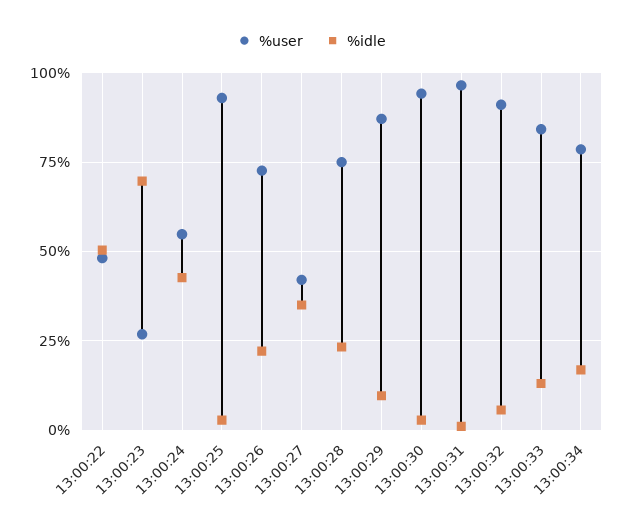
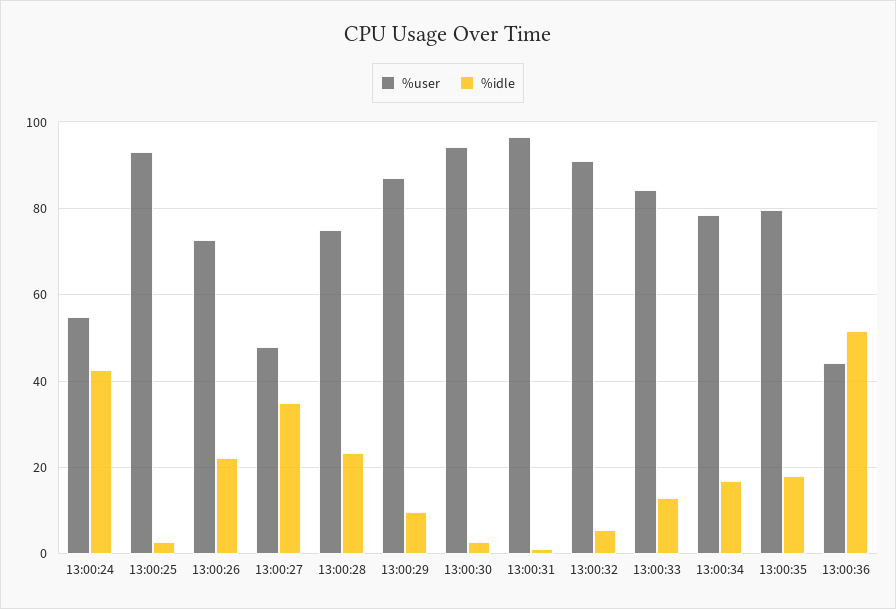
%user, 13:00:22: 47.5 -> none
%idle, 13:00:22: 50 -> none
%user, 13:00:23: 27.5 -> none
%idle, 13:00:23: 70 -> none
%user, 13:00:27: 42.5 -> 48
%user, 13:00:35: none -> 80
%idle, 13:00:35: none -> 18
%user, 13:00:36: none -> 44
%idle, 13:00:36: none -> 52

